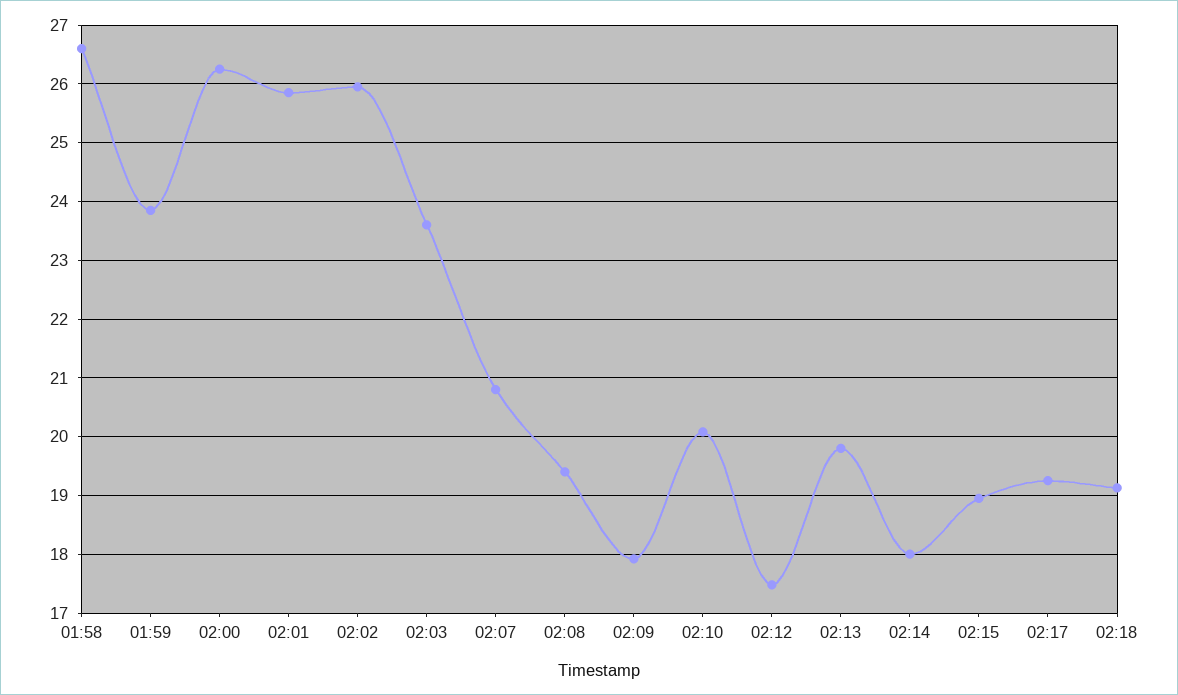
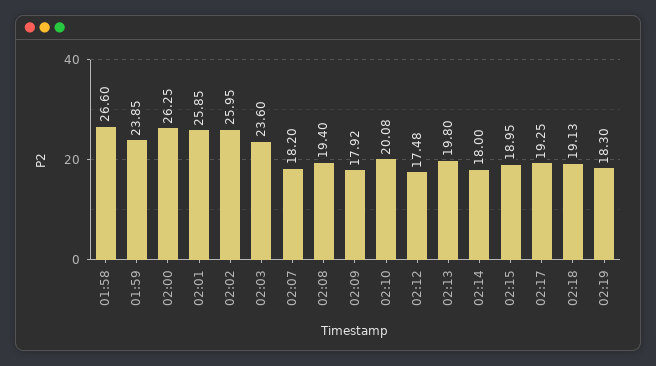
02:07: 20.8 -> 18.2
02:19: none -> 18.3

